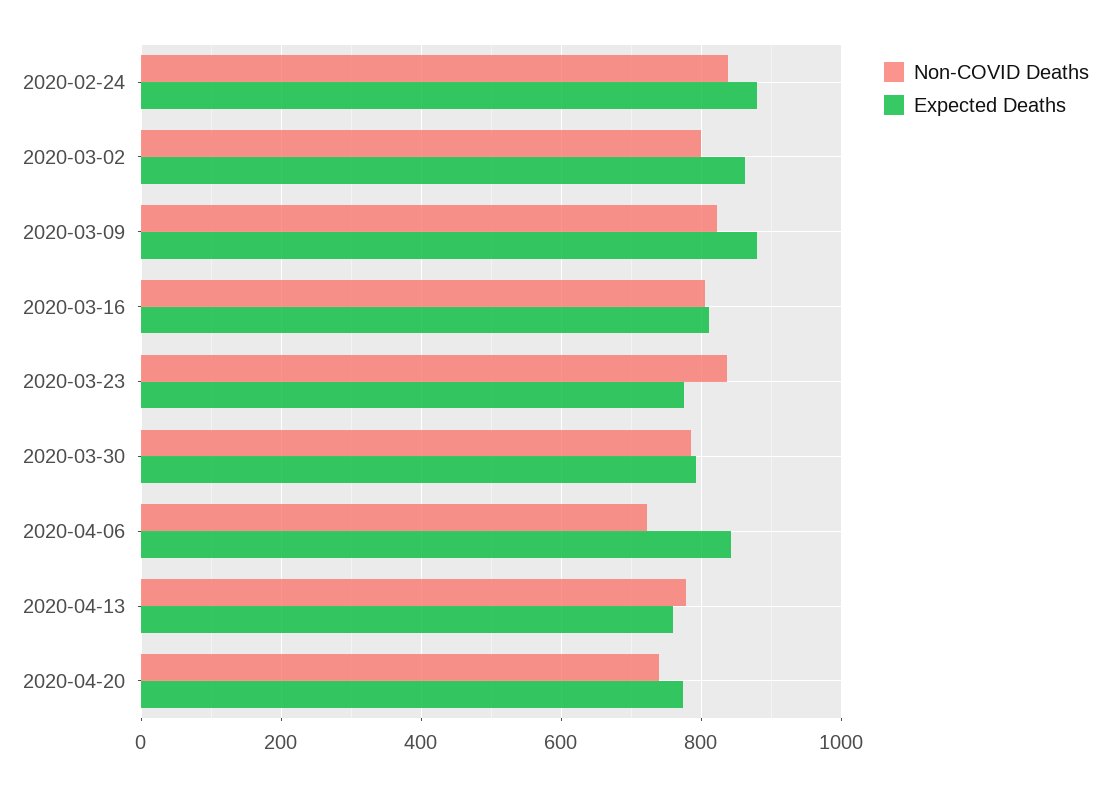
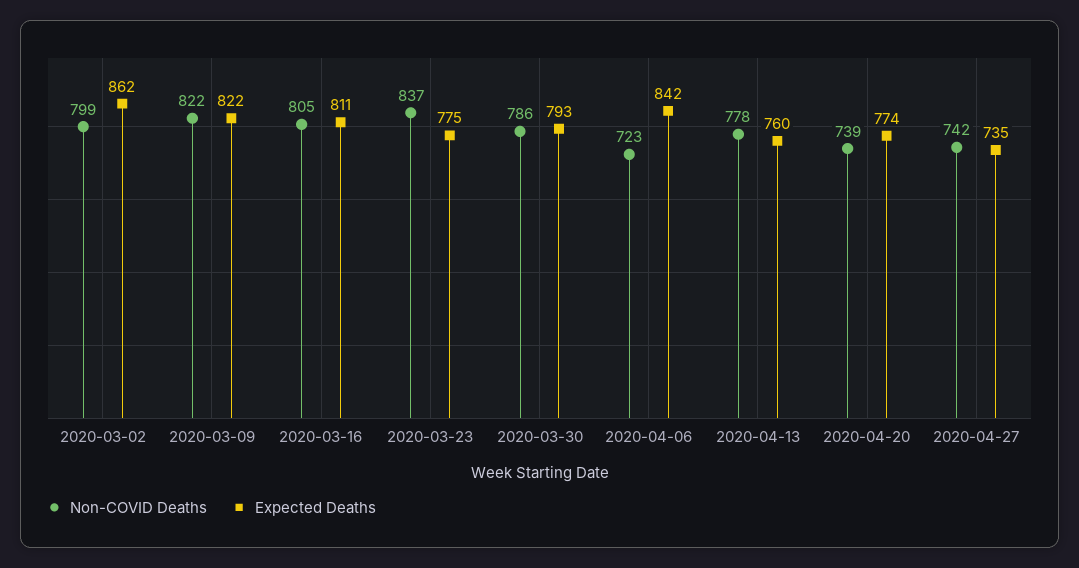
Non-COVID Deaths, 2020-02-24: 840 -> none
Expected Deaths, 2020-02-24: 880 -> none
Expected Deaths, 2020-03-09: 880 -> 822
Non-COVID Deaths, 2020-04-27: none -> 742
Expected Deaths, 2020-04-27: none -> 735

